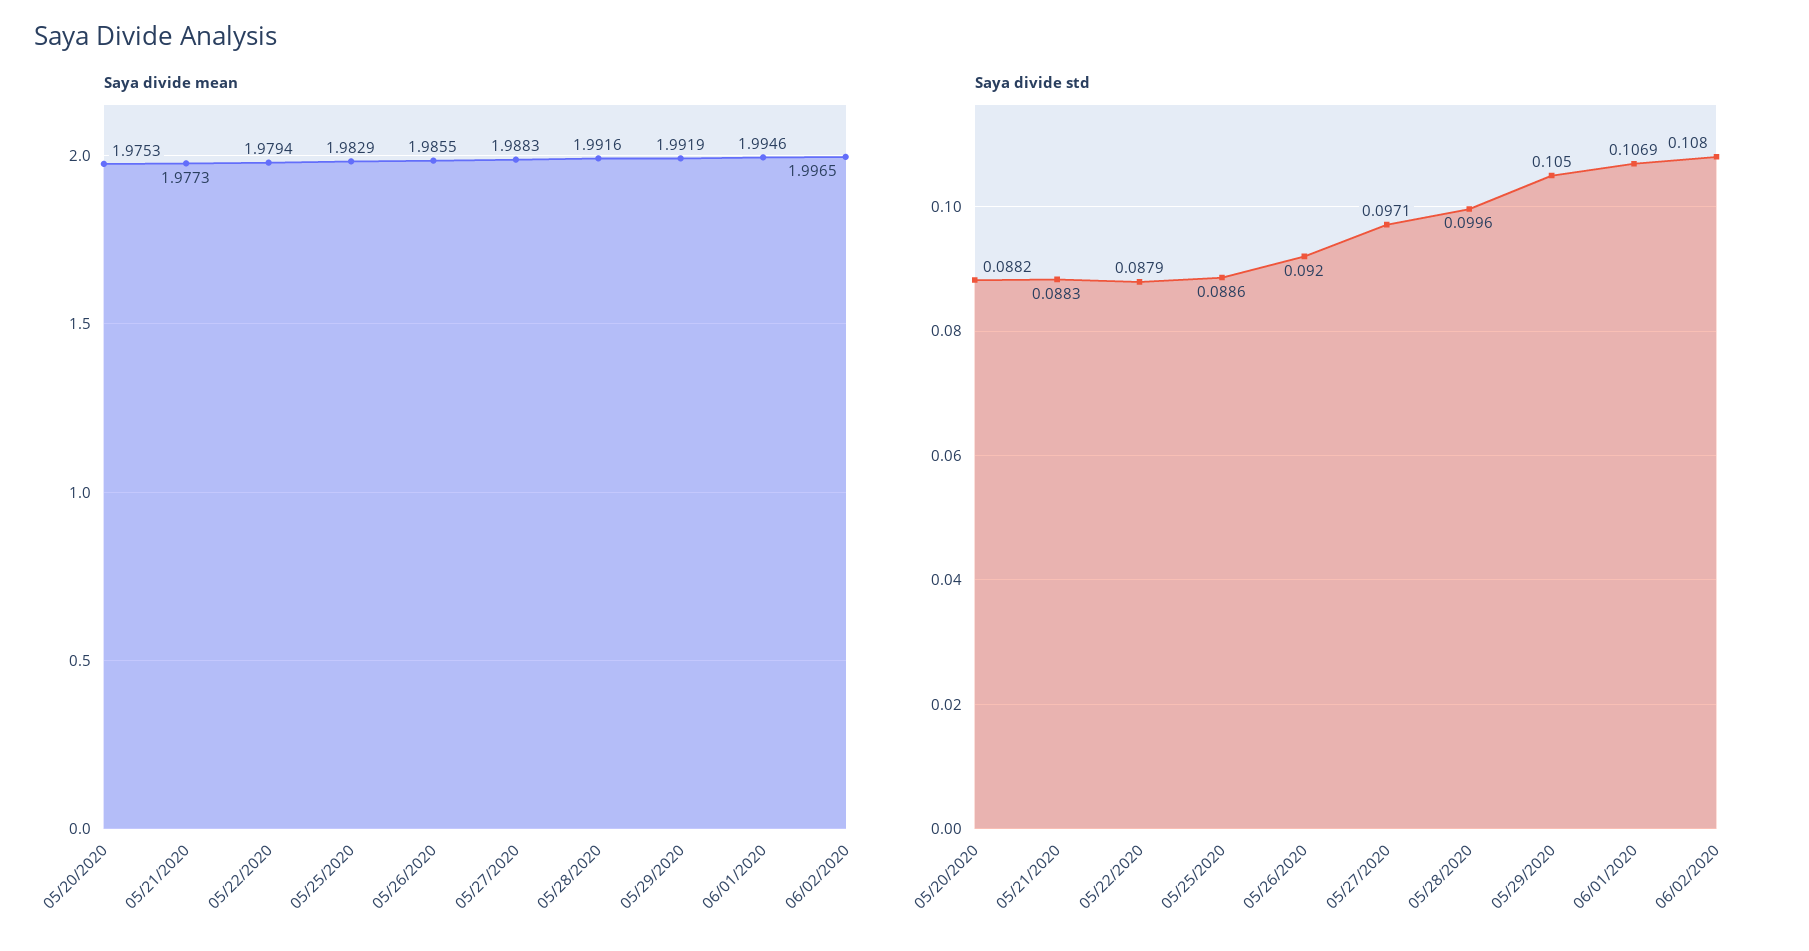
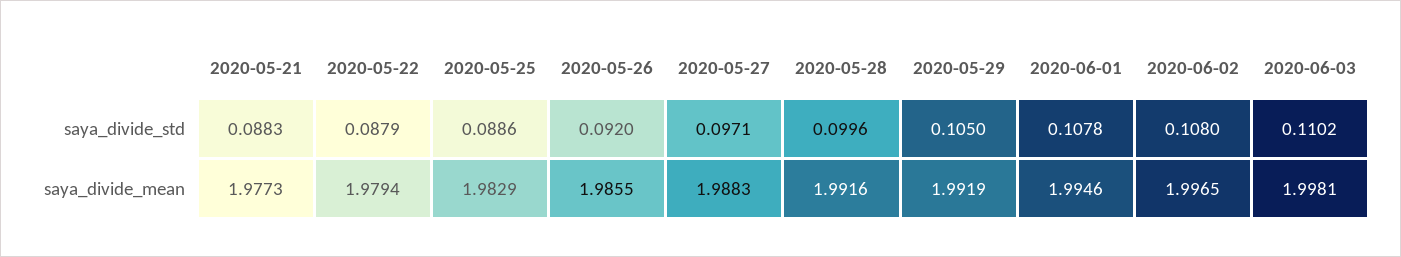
Saya divide mean, 05/20/2020: 1.9753 -> none
Saya divide std, 05/20/2020: 0.0882 -> none
Saya divide std, 06/01/2020: 0.1069 -> 0.1078
Saya divide std, 2020-06-03: none -> 0.1102
Saya divide mean, 2020-06-03: none -> 1.9981

